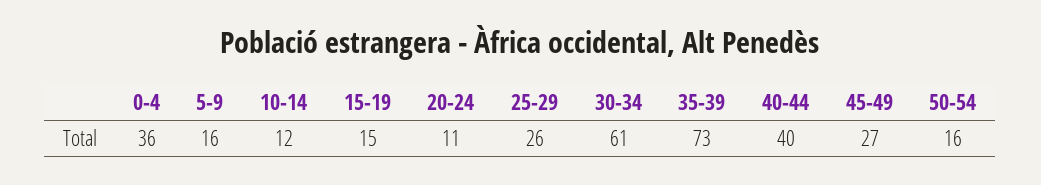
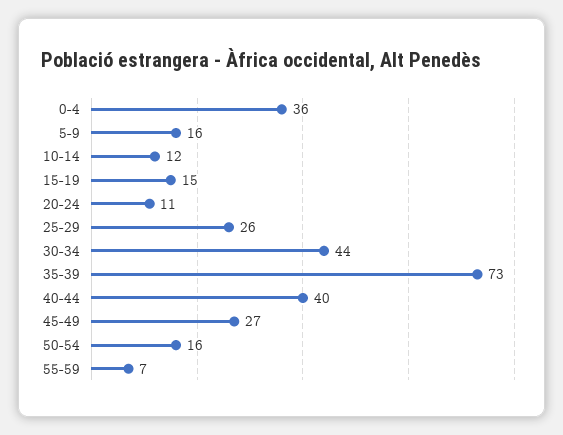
30-34: 61 -> 44
55-59: none -> 7

